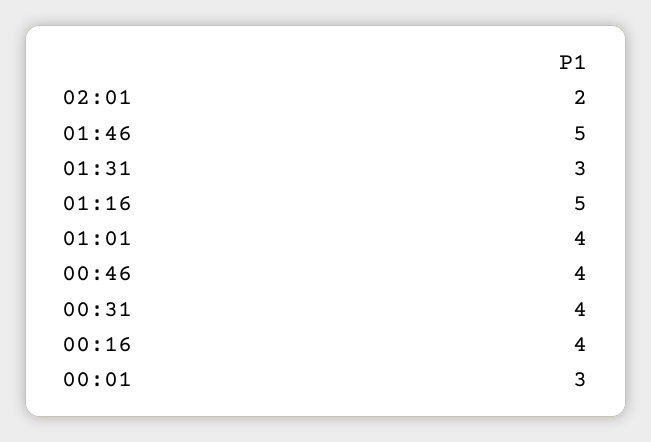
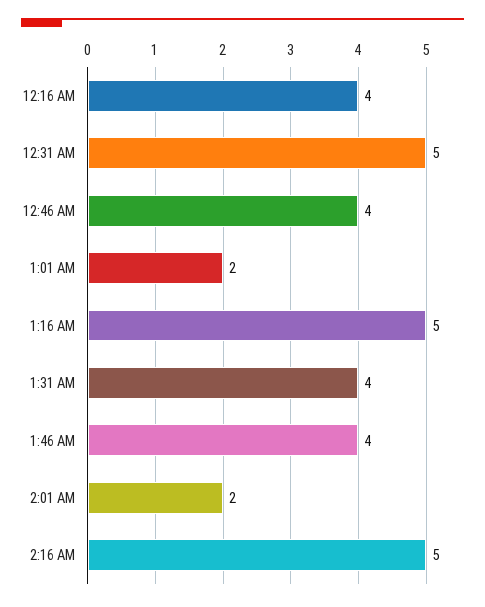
01:46: 5 -> 4
01:31: 3 -> 4
01:01: 4 -> 2
00:31: 4 -> 5
00:01: 3 -> none
2:16 AM: none -> 5

